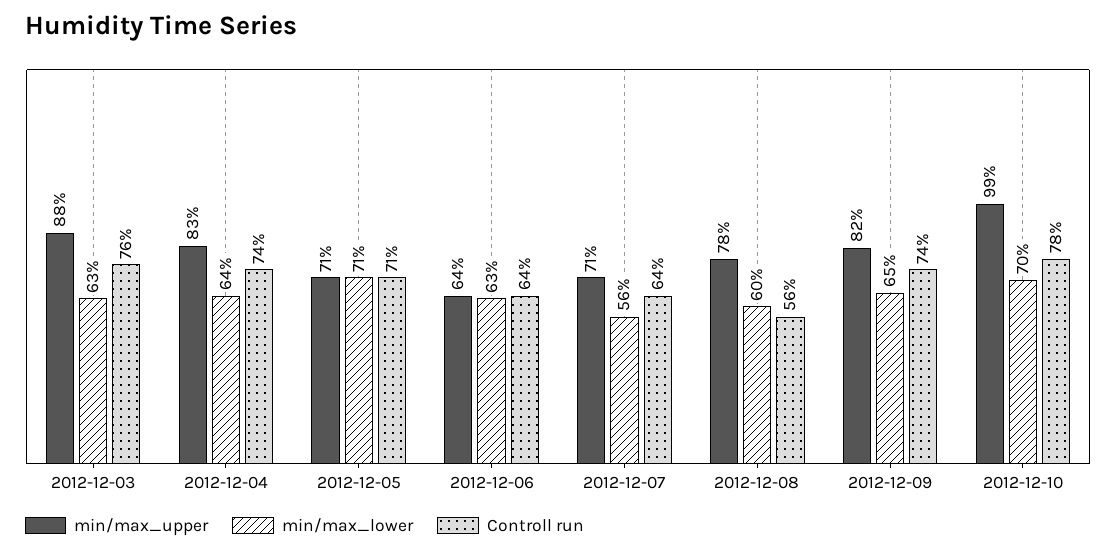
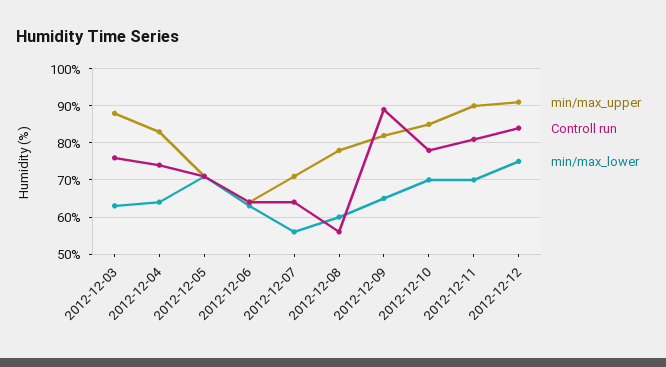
Controll run, 2012-12-09: 74 -> 90
min/max_upper, 2012-12-10: 99 -> 85
min/max_upper, 2012-12-11: none -> 90
Controll run, 2012-12-11: none -> 80
min/max_lower, 2012-12-11: none -> 70
min/max_upper, 2012-12-12: none -> 90
Controll run, 2012-12-12: none -> 85
min/max_lower, 2012-12-12: none -> 75

